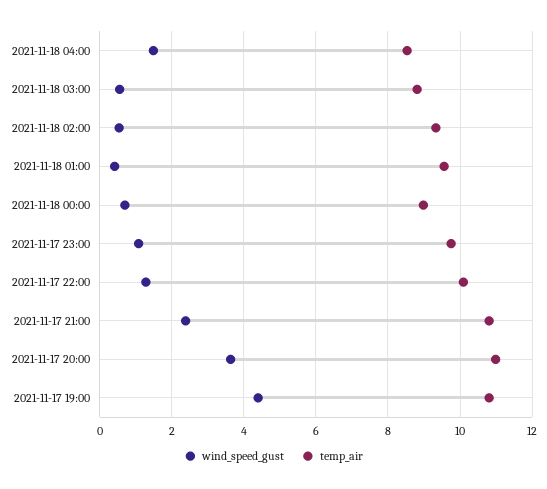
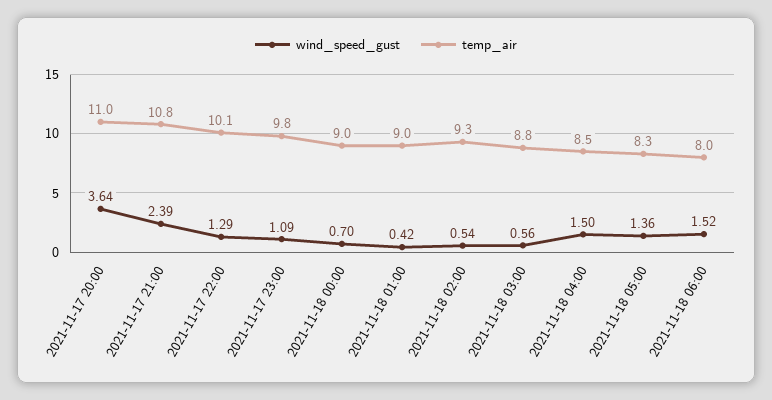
temp_air, 2021-11-18 01:00: 9.6 -> 9
wind_speed_gust, 2021-11-17 19:00: 4.4 -> none
temp_air, 2021-11-17 19:00: 10.8 -> none
wind_speed_gust, 2021-11-18 05:00: none -> 1.36
temp_air, 2021-11-18 05:00: none -> 8.3
wind_speed_gust, 2021-11-18 06:00: none -> 1.52
temp_air, 2021-11-18 06:00: none -> 8

